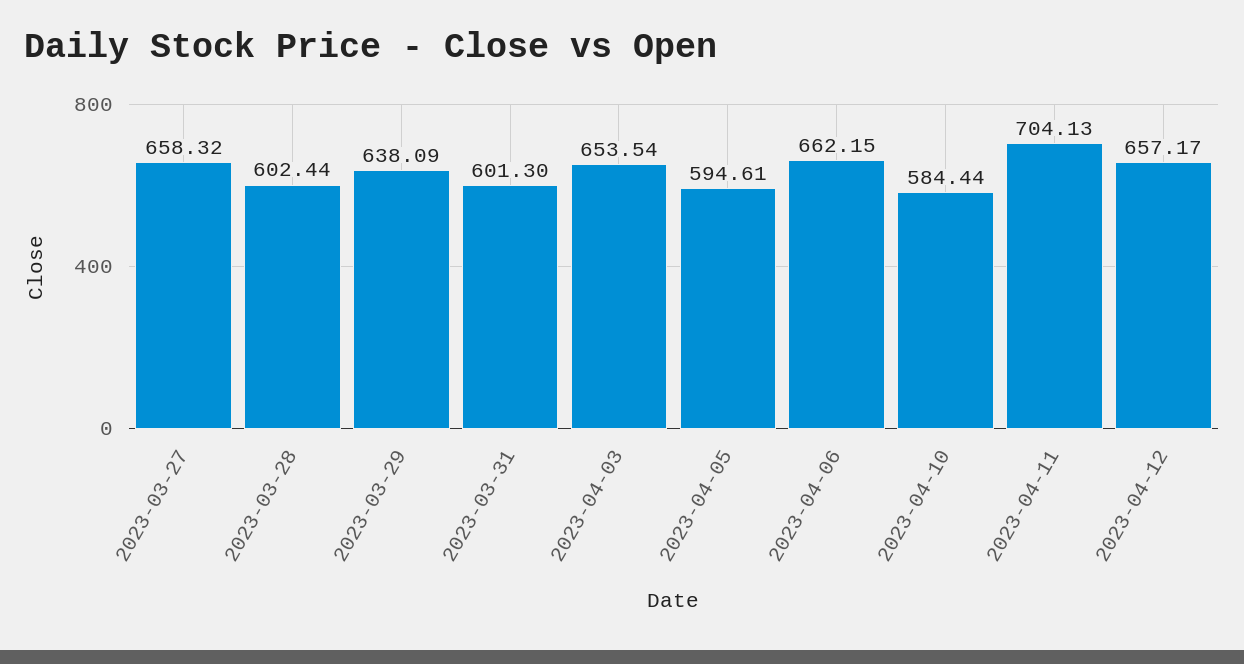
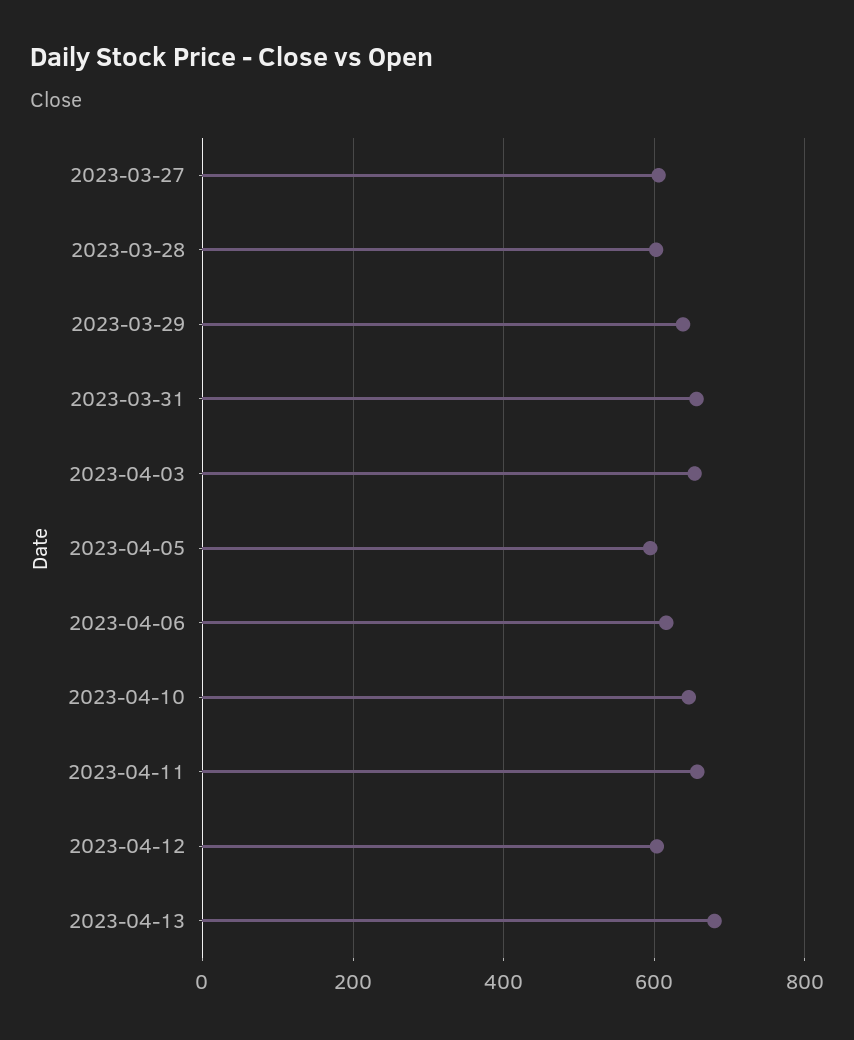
2023-03-27: 658.32 -> 600
2023-03-31: 601.3 -> 660
2023-04-06: 662.15 -> 620
2023-04-10: 584.44 -> 640
2023-04-11: 704.13 -> 660
2023-04-12: 657.17 -> 600
2023-04-13: none -> 680

